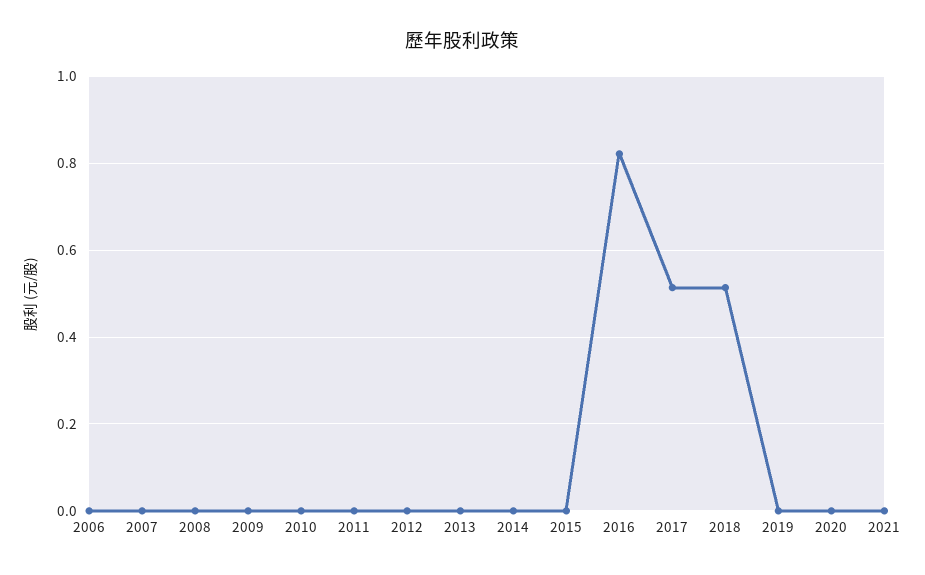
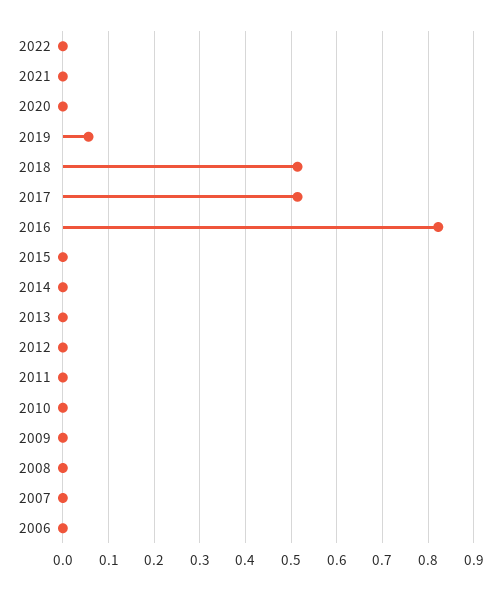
2019: 0 -> 0.06
2022: none -> 0

